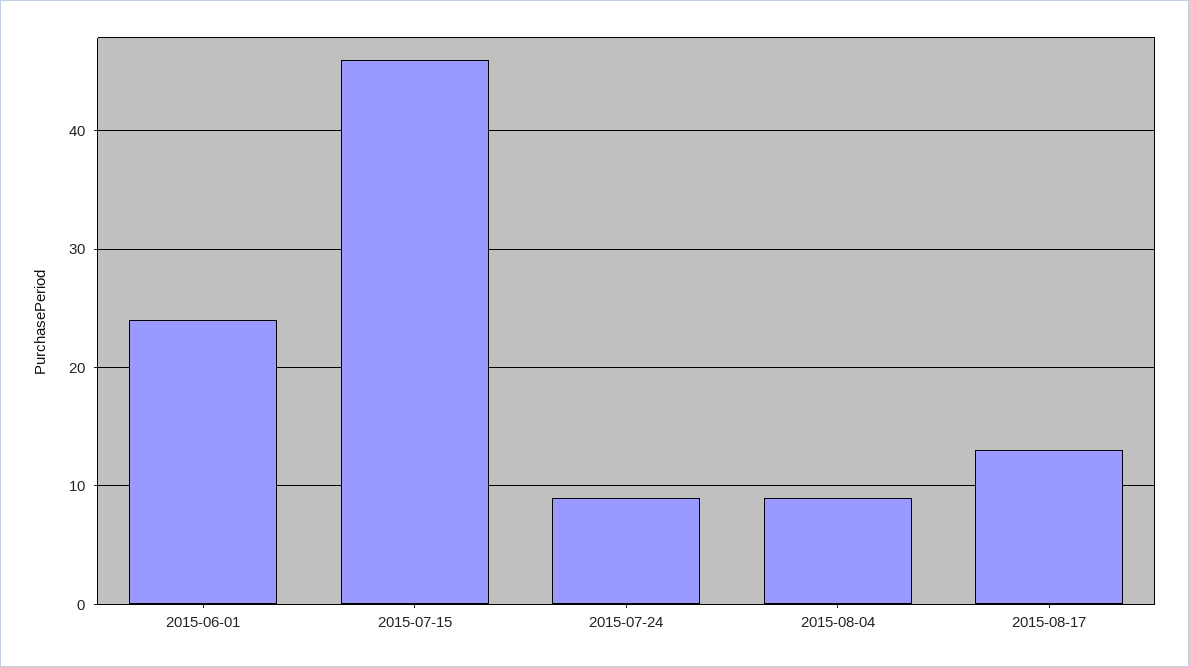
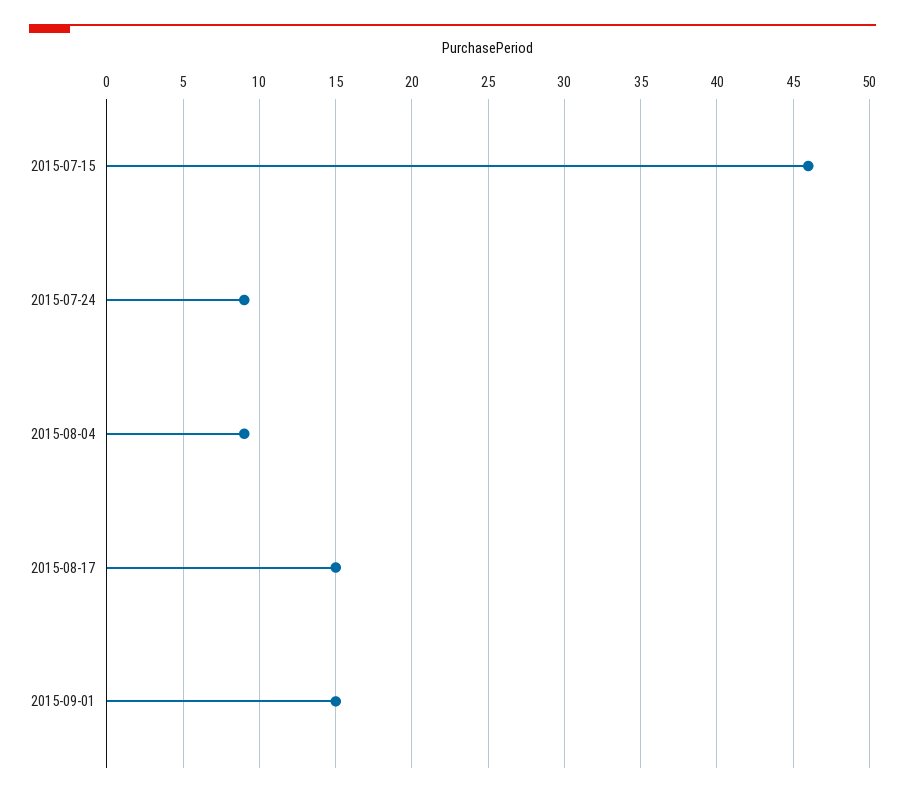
2015-06-01: 24 -> none
2015-08-17: 13 -> 15
2015-09-01: none -> 15

